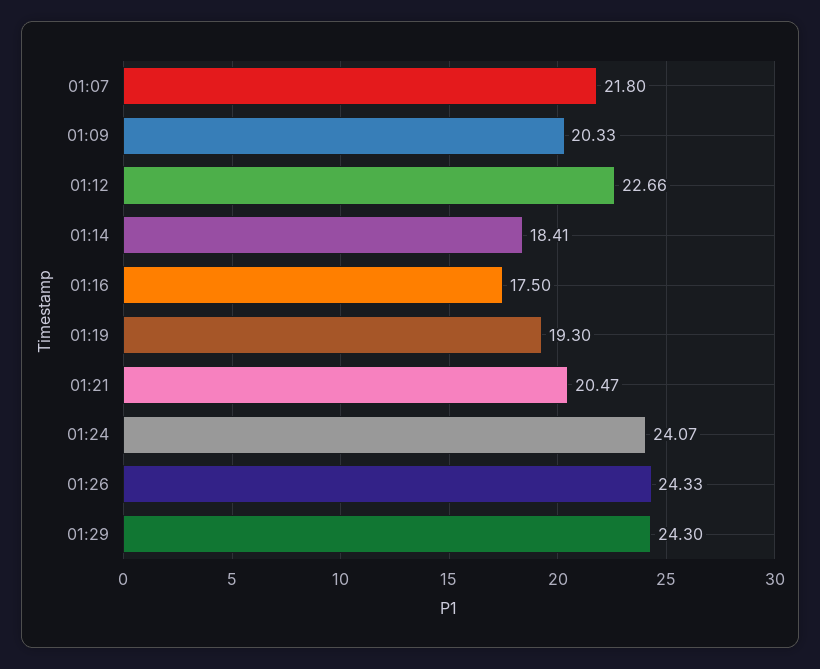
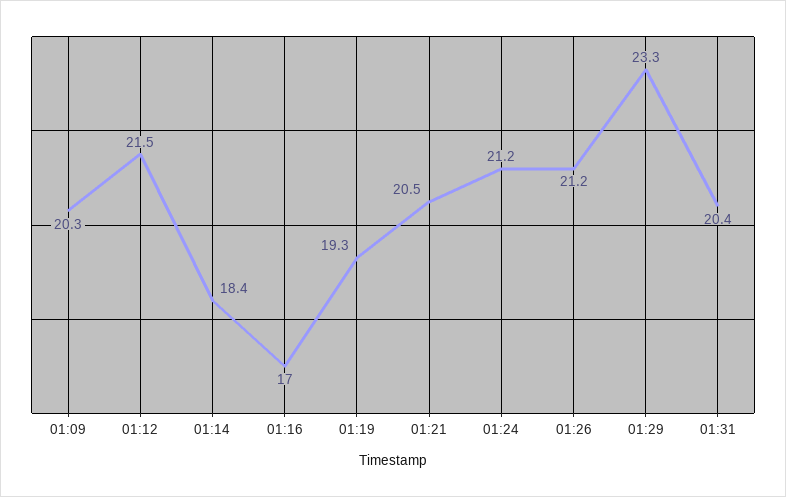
01:07: 21.8 -> none
01:12: 22.66 -> 21.5
01:16: 17.5 -> 17
01:24: 24.07 -> 21.2
01:26: 24.33 -> 21.2
01:29: 24.3 -> 23.3
01:31: none -> 20.4

